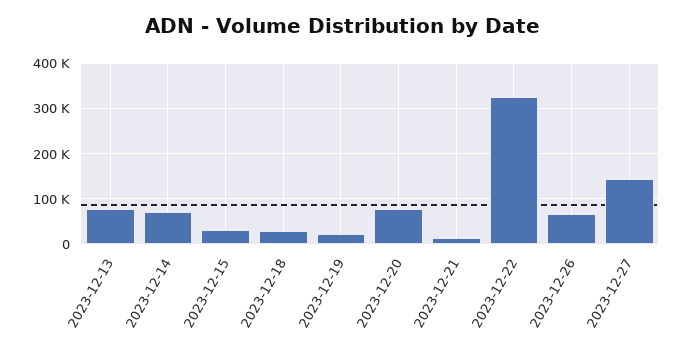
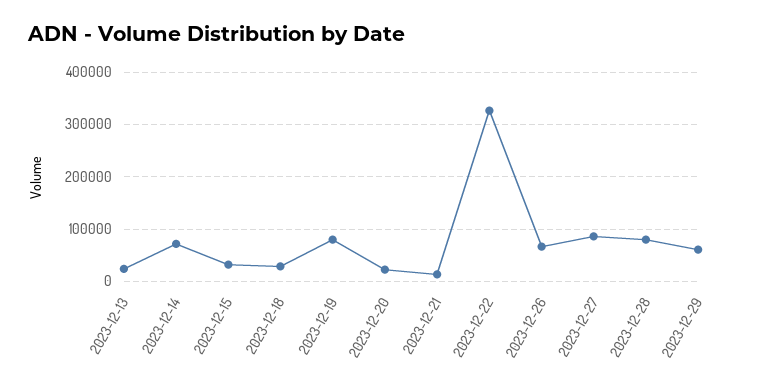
2023-12-13: 80000 -> 20000
2023-12-19: 20000 -> 80000
2023-12-20: 80000 -> 20000
2023-12-27: 140000 -> 80000
2023-12-28: none -> 80000
2023-12-29: none -> 60000

